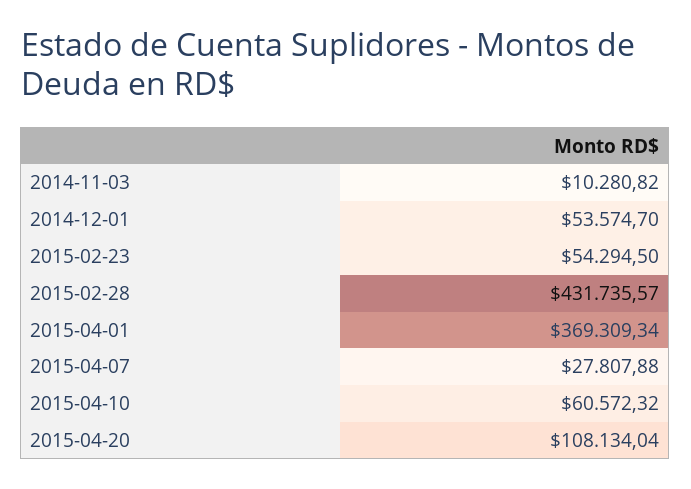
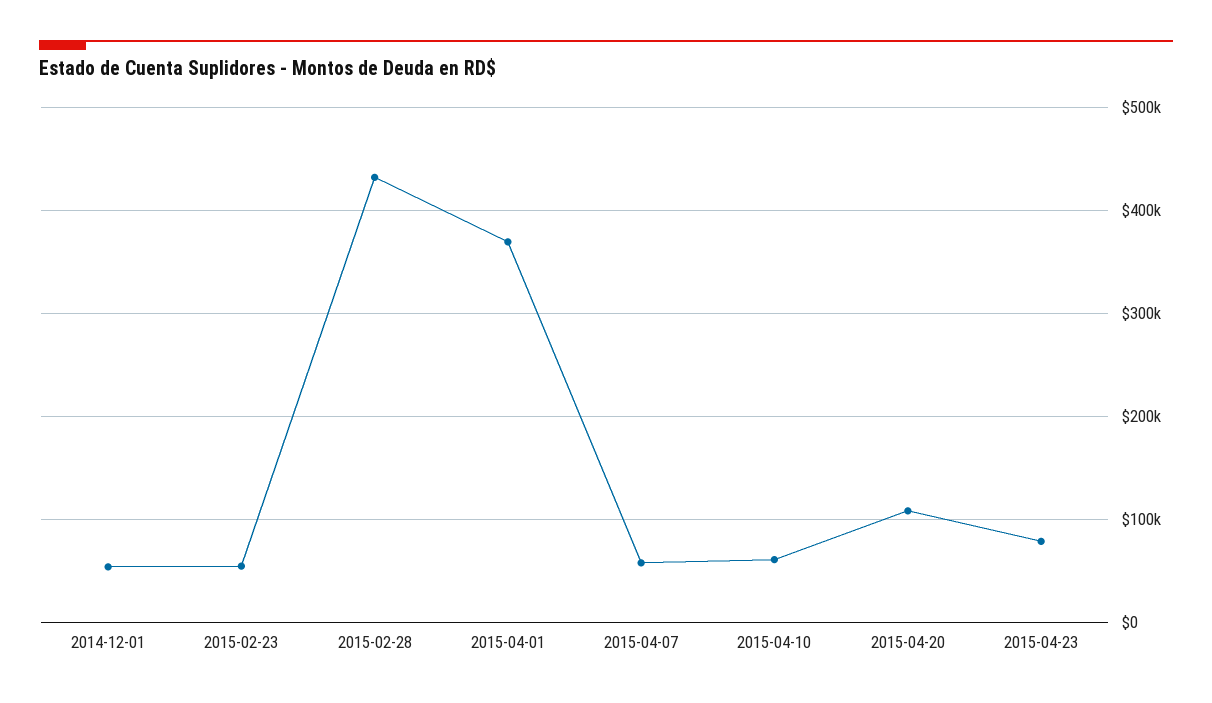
2014-11-03: 10280.82 -> none
2015-04-07: 27807.88 -> 60000
2015-04-23: none -> 80000

